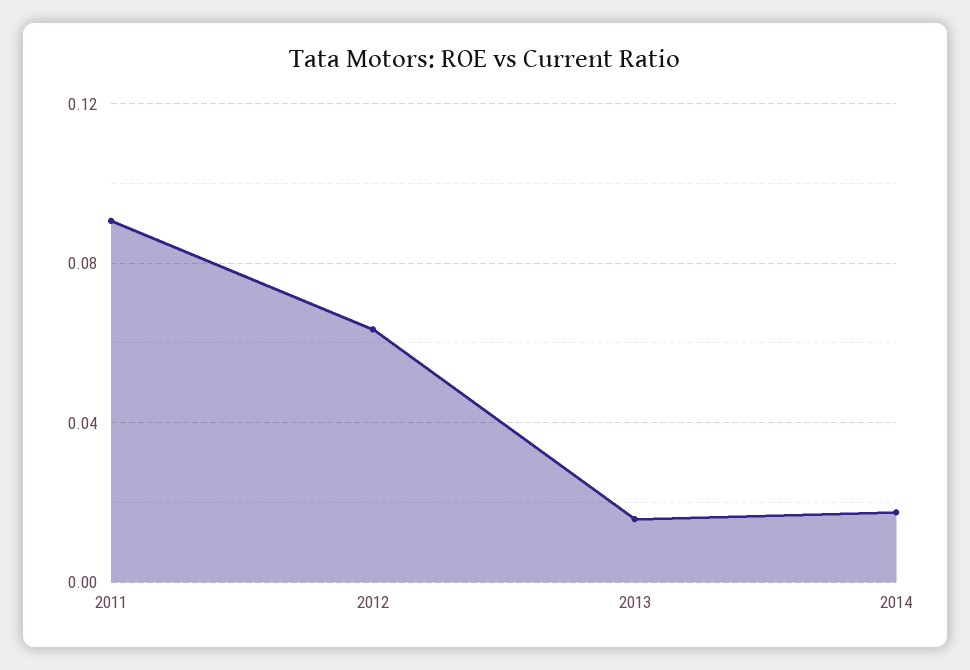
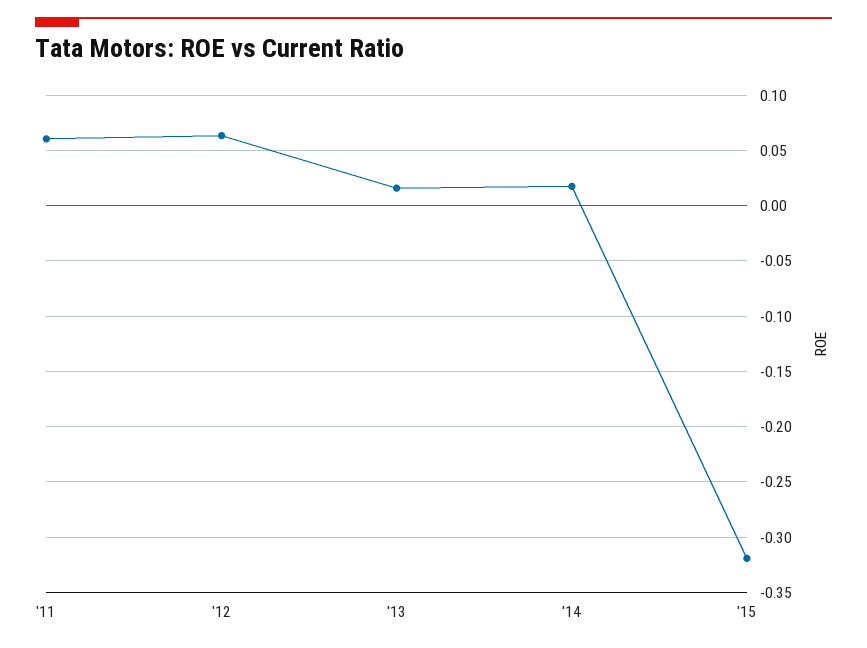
2011: 0.09 -> 0.06
'15: none -> -0.32

